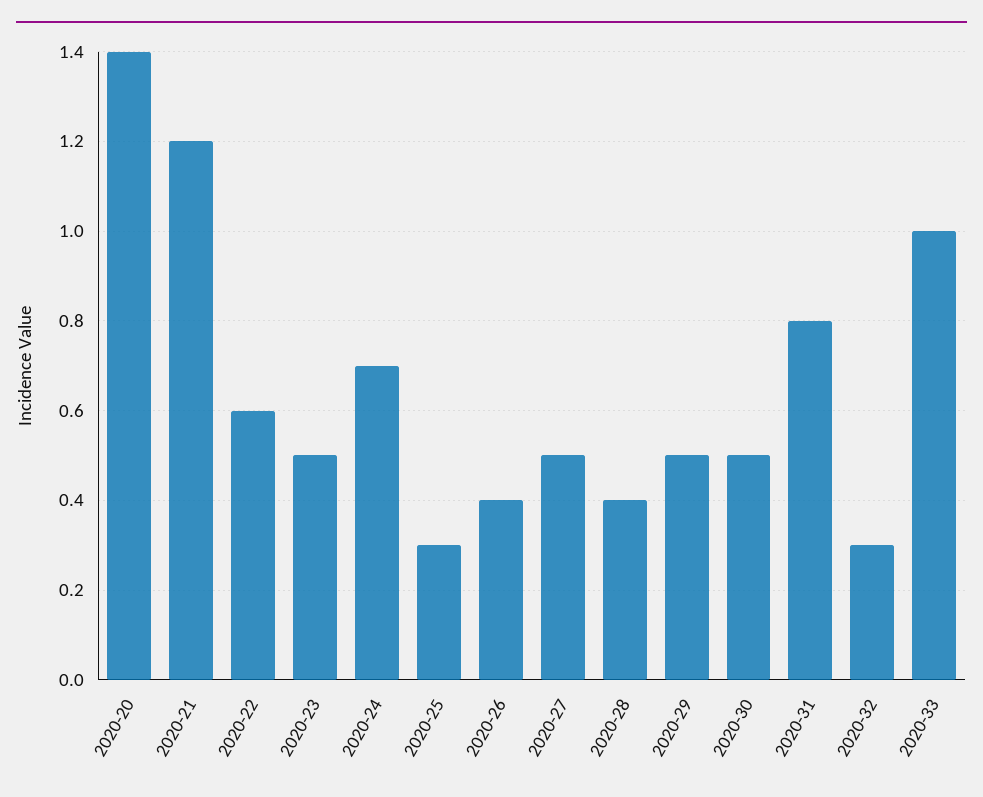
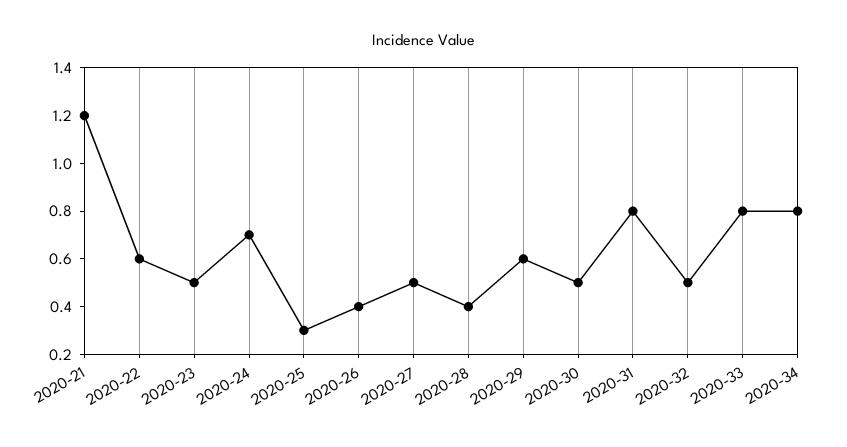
2020-20: 1.4 -> none
2020-29: 0.5 -> 0.6
2020-32: 0.3 -> 0.5
2020-33: 1 -> 0.8
2020-34: none -> 0.8

